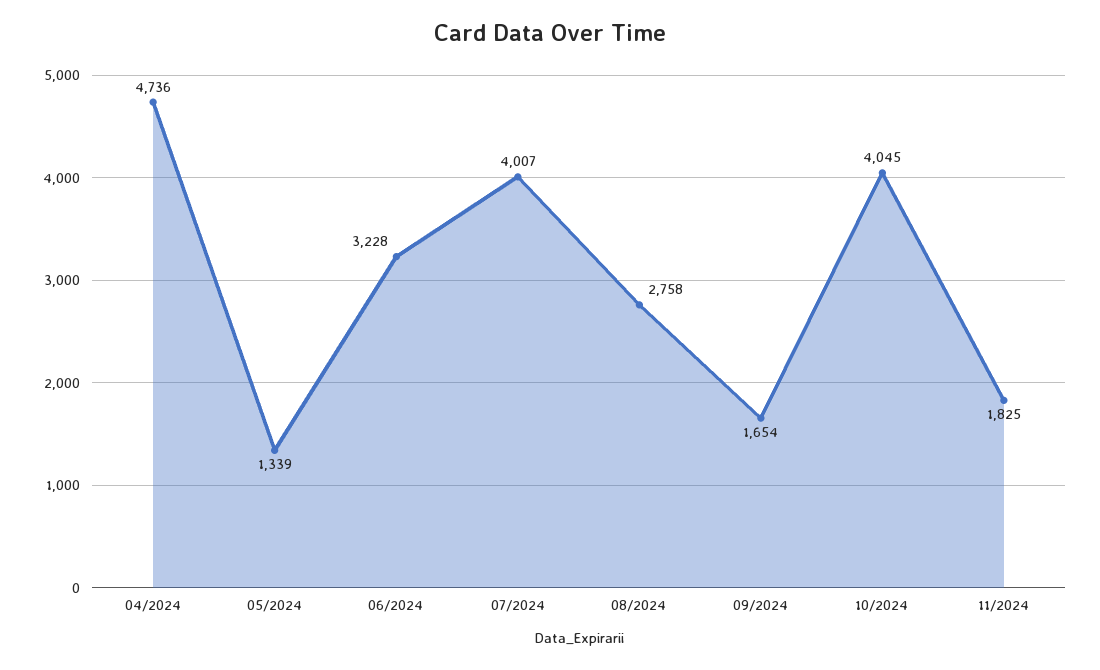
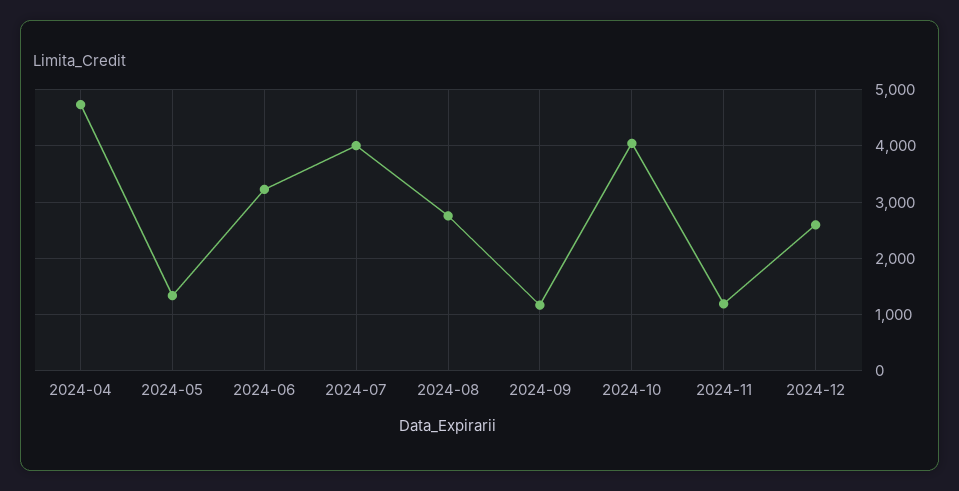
09/2024: 1654 -> 1200
11/2024: 1825 -> 1200
2024-12: none -> 2600

